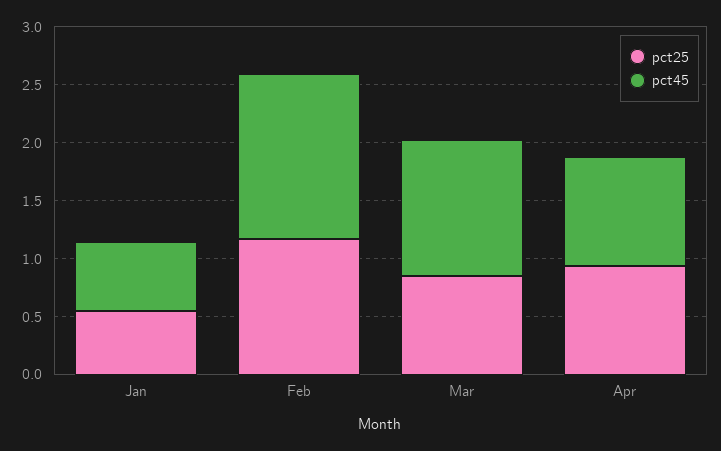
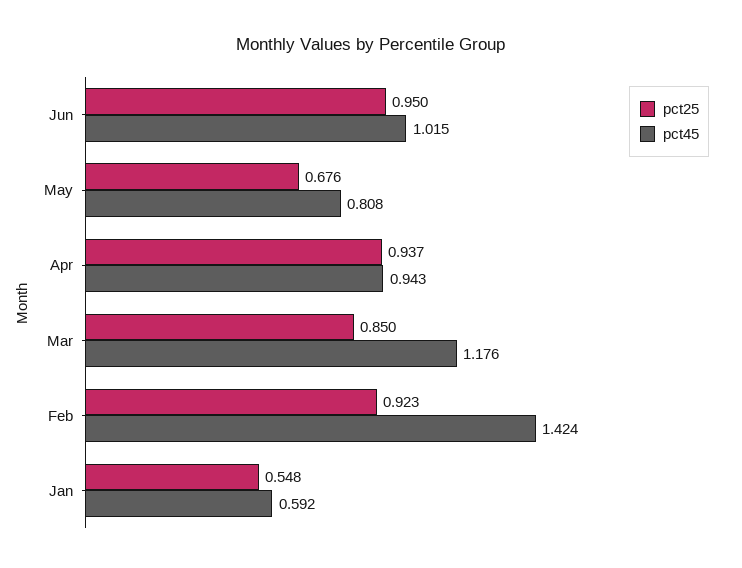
pct25, Feb: 1.2 -> 0.923
pct25, Jun: none -> 0.95
pct45, Jun: none -> 1.015
pct25, May: none -> 0.676
pct45, May: none -> 0.808

